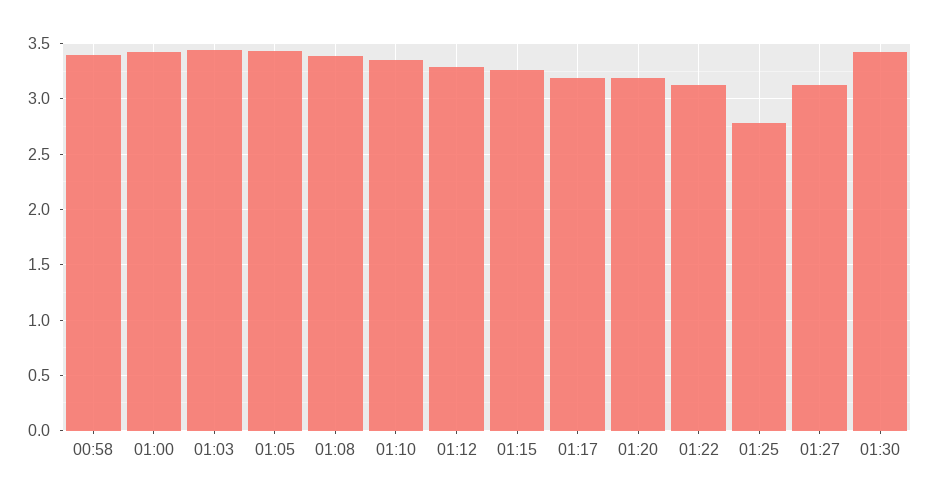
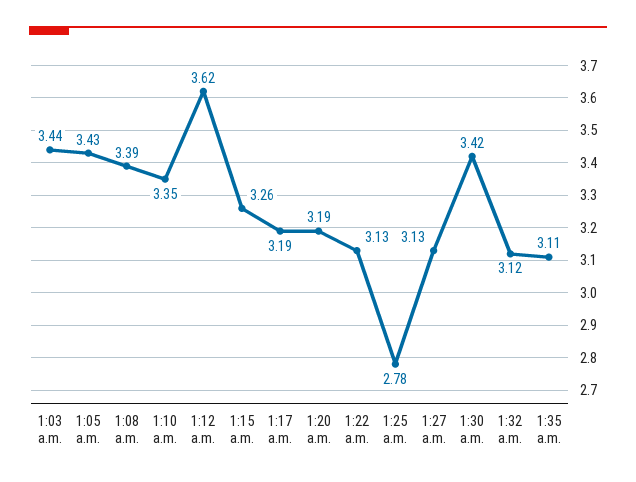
00:58: 3.4 -> none
01:00: 3.4 -> none
01:12: 3.3 -> 3.62
1:32 a.m.: none -> 3.12
1:35 a.m.: none -> 3.11

